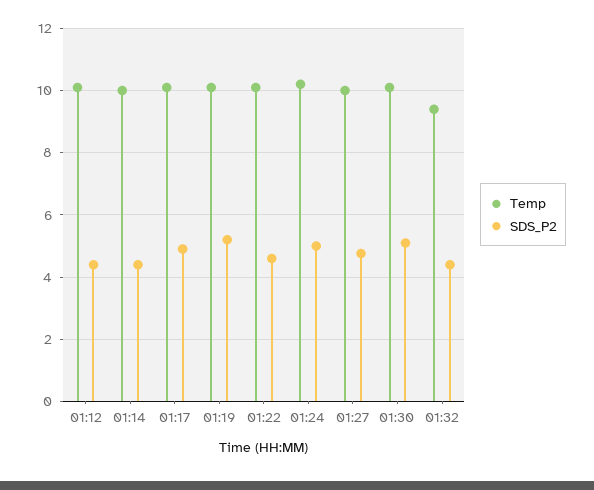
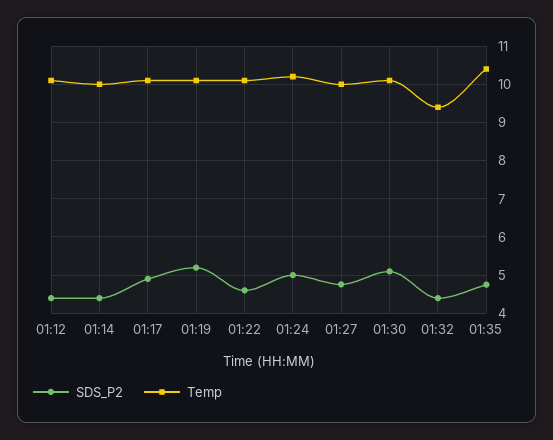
SDS_P2, 01:35: none -> 4.8
Temp, 01:35: none -> 10.4

